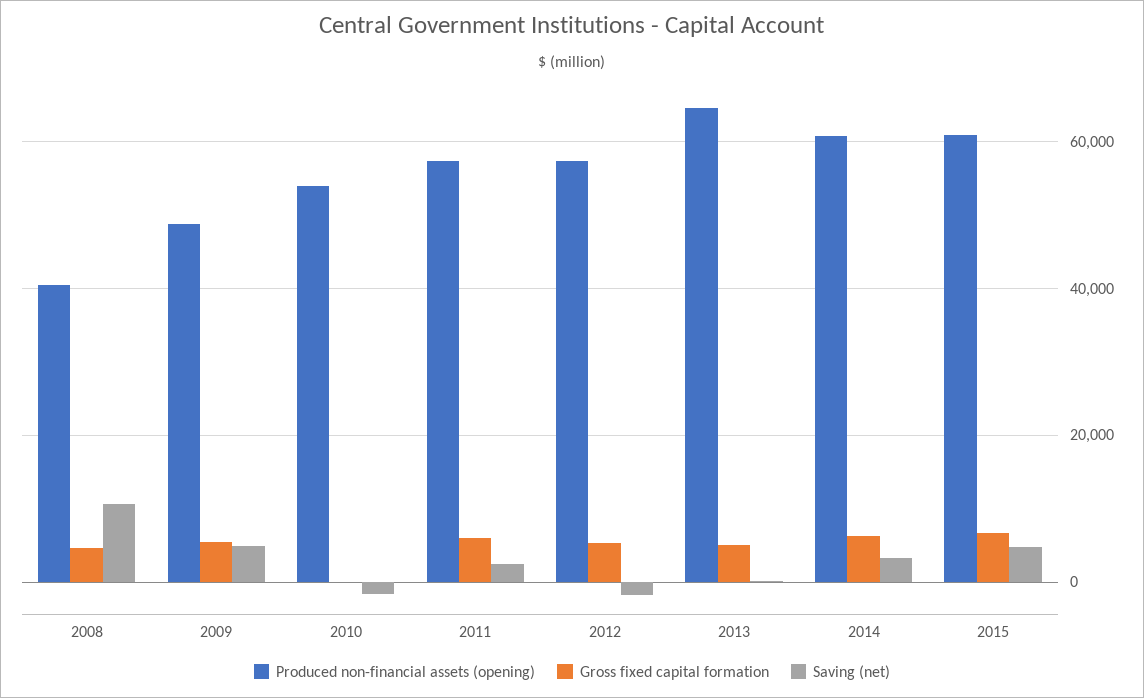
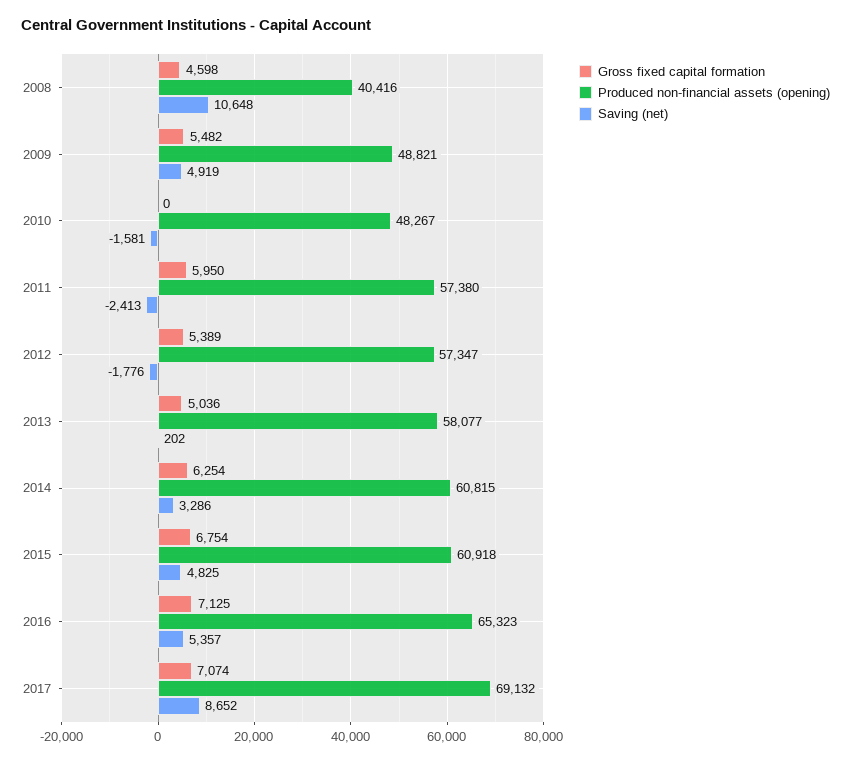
Produced non-financial assets (opening), 2010: 54000 -> 48267
Saving (net), 2011: 2000 -> -2413
Produced non-financial assets (opening), 2013: 64000 -> 58077
Gross fixed capital formation, 2016: none -> 7125
Produced non-financial assets (opening), 2016: none -> 65323
Saving (net), 2016: none -> 5357
Gross fixed capital formation, 2017: none -> 7074
Produced non-financial assets (opening), 2017: none -> 69132
Saving (net), 2017: none -> 8652

